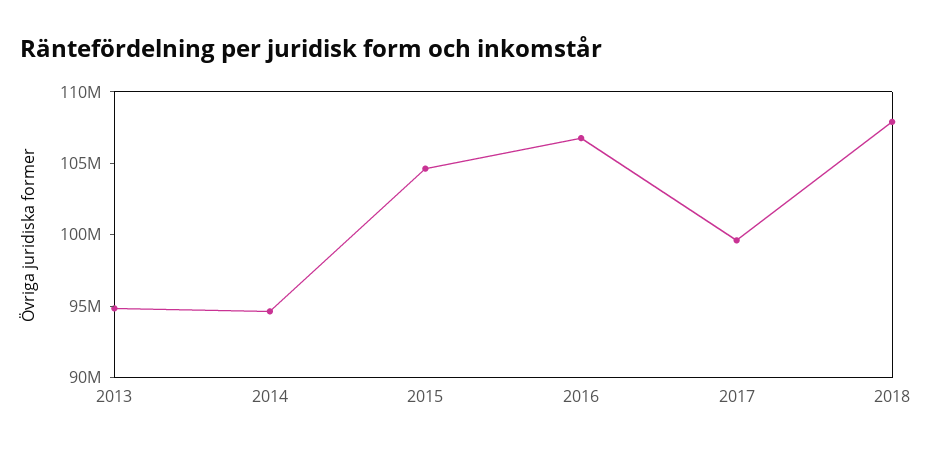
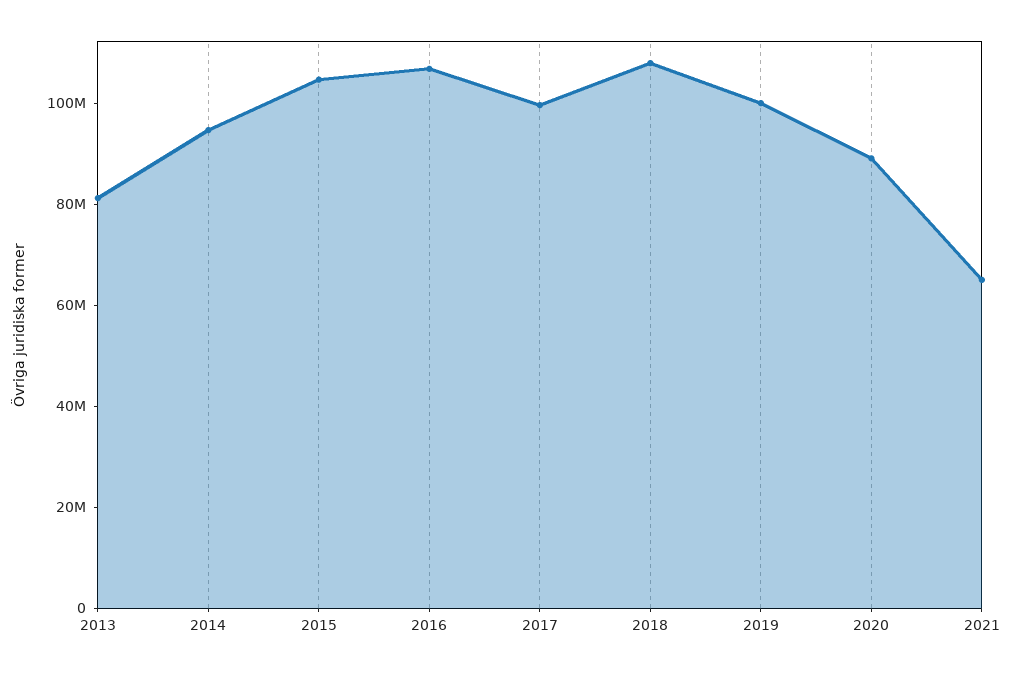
2013: 95000000 -> 80000000
2019: none -> 100000000
2020: none -> 90000000
2021: none -> 65000000

